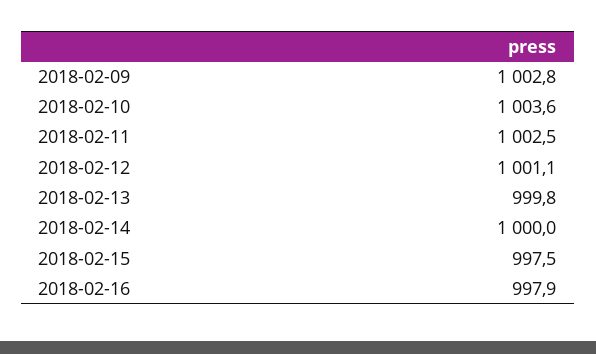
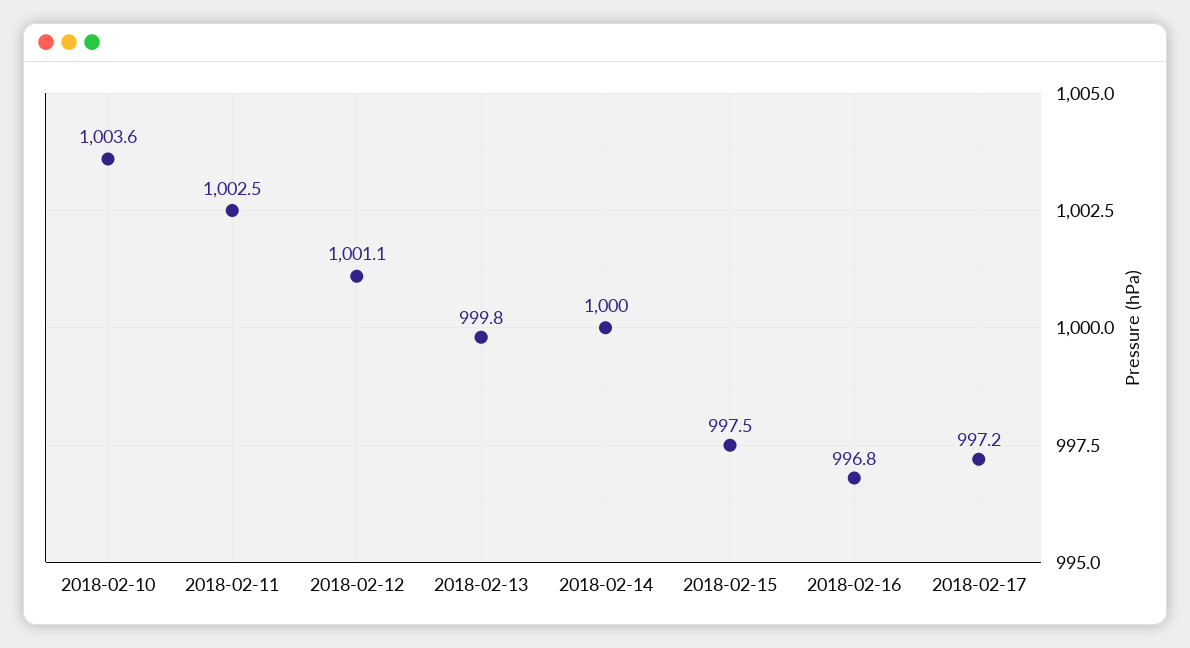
2018-02-09: 1002.8 -> none
2018-02-16: 997.9 -> 996.8
2018-02-17: none -> 997.2

